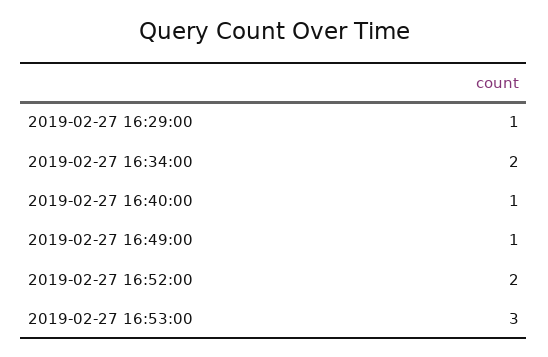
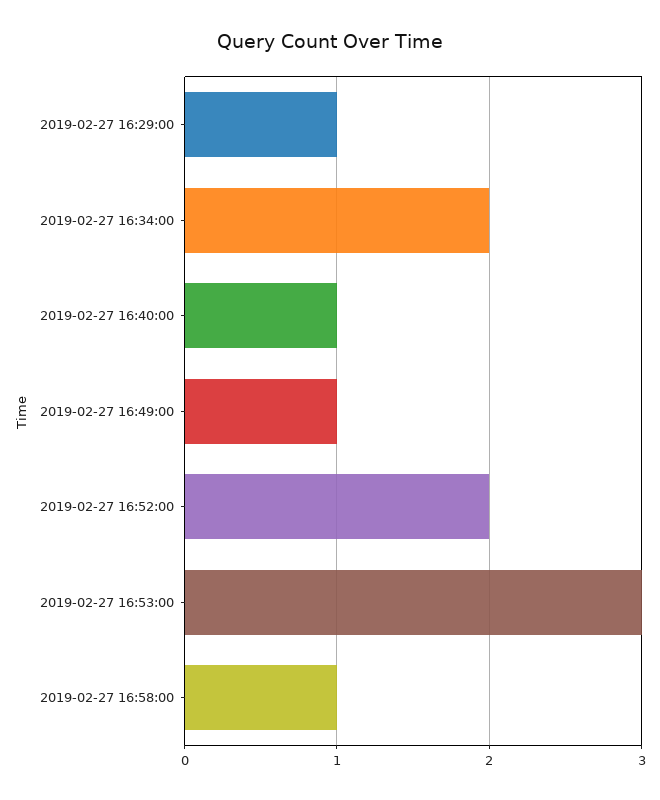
2019-02-27 16:58:00: none -> 1

